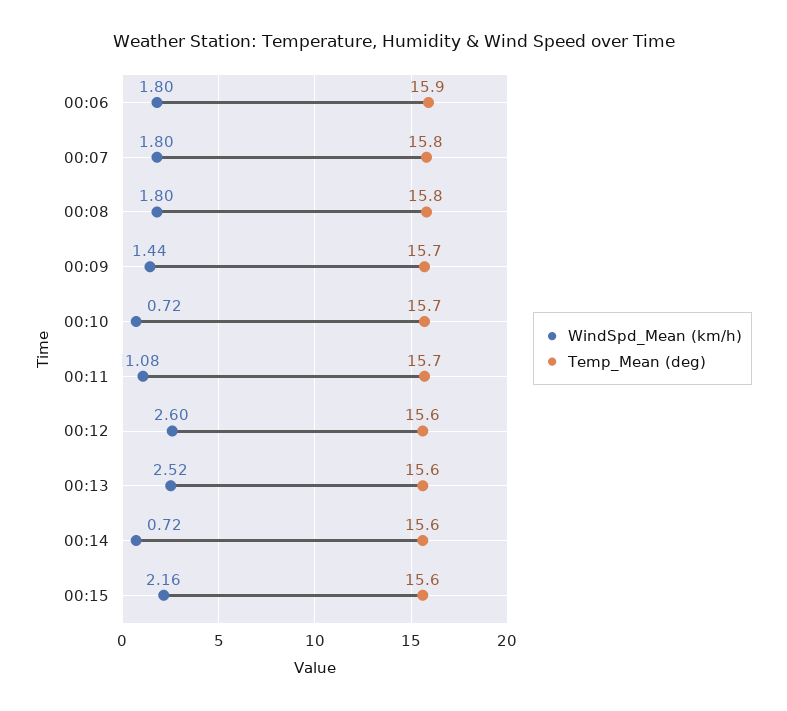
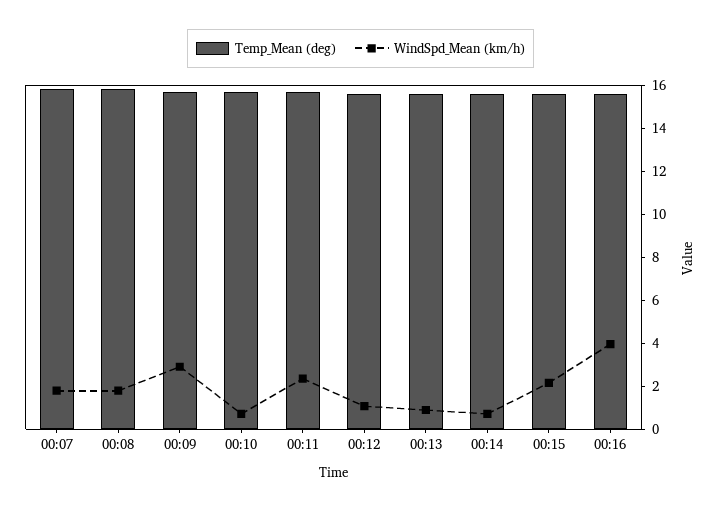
WindSpd_Mean (km/h), 00:06: 1.8 -> none
Temp_Mean (deg), 00:06: 15.9 -> none
WindSpd_Mean (km/h), 00:09: 1.44 -> 3
WindSpd_Mean (km/h), 00:11: 1.08 -> 2.5
WindSpd_Mean (km/h), 00:12: 2.6 -> 1
WindSpd_Mean (km/h), 00:13: 2.52 -> 1
Temp_Mean (deg), 00:16: none -> 15.5
WindSpd_Mean (km/h), 00:16: none -> 4

